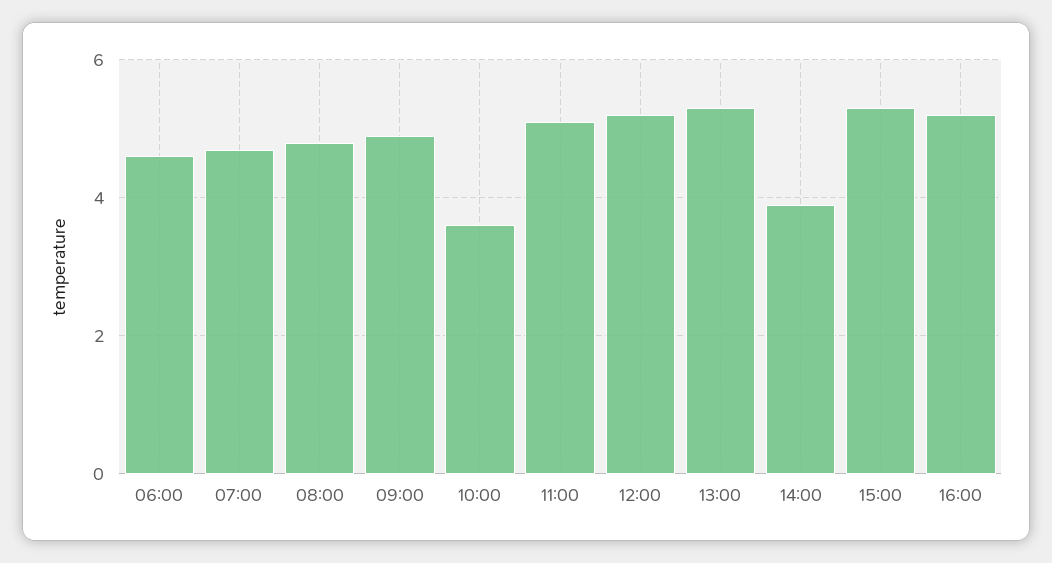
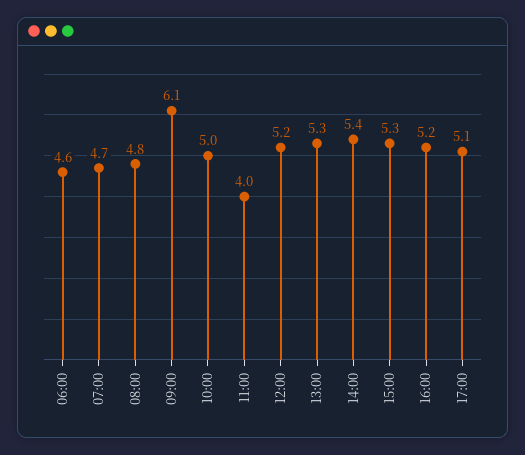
09:00: 5 -> 6.1
10:00: 3.5 -> 5
11:00: 5 -> 4
14:00: 4 -> 5.4
17:00: none -> 5.1

